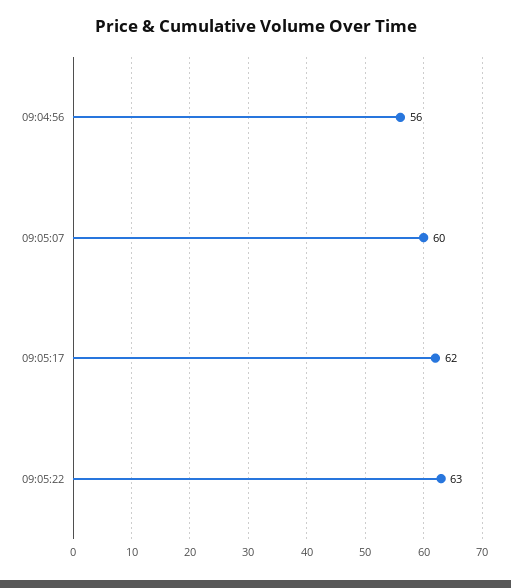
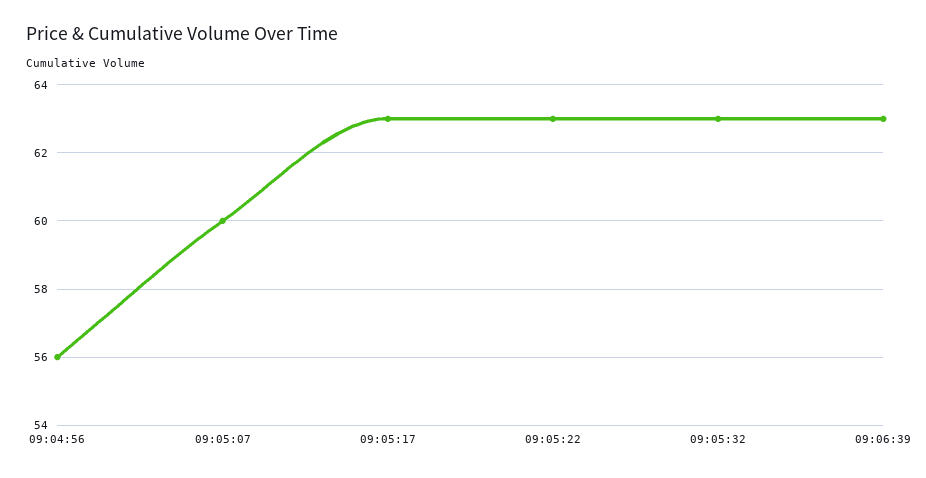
09:05:17: 62 -> 63
09:05:32: none -> 63
09:06:39: none -> 63

